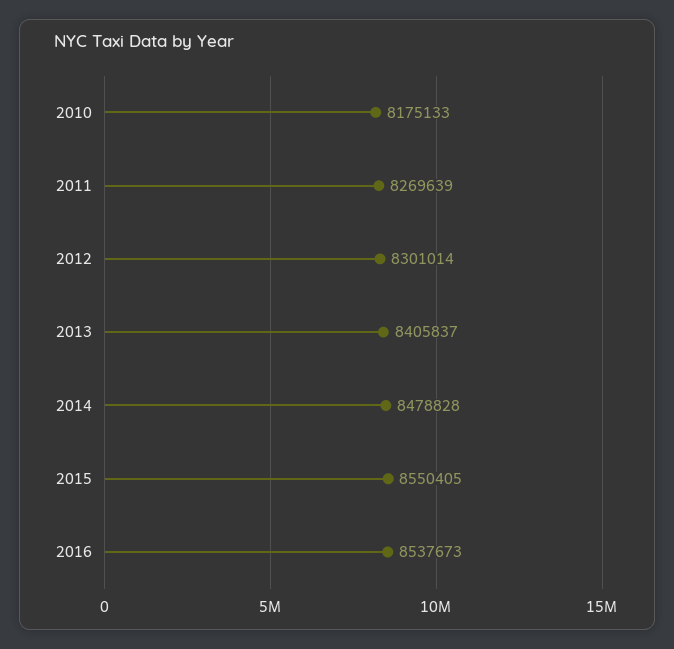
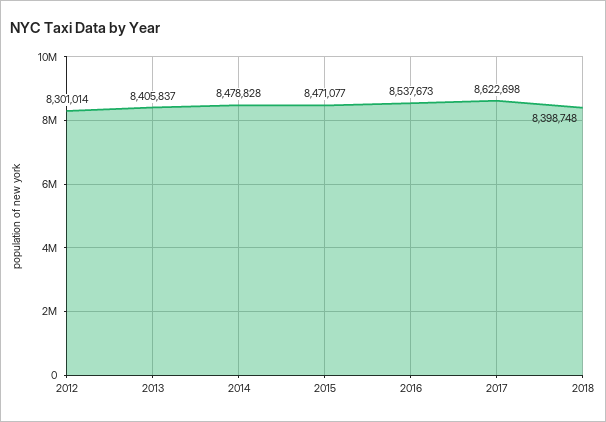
2010: 8175133 -> none
2011: 8269639 -> none
2015: 8550405 -> 8471077
2017: none -> 8622698
2018: none -> 8398748

